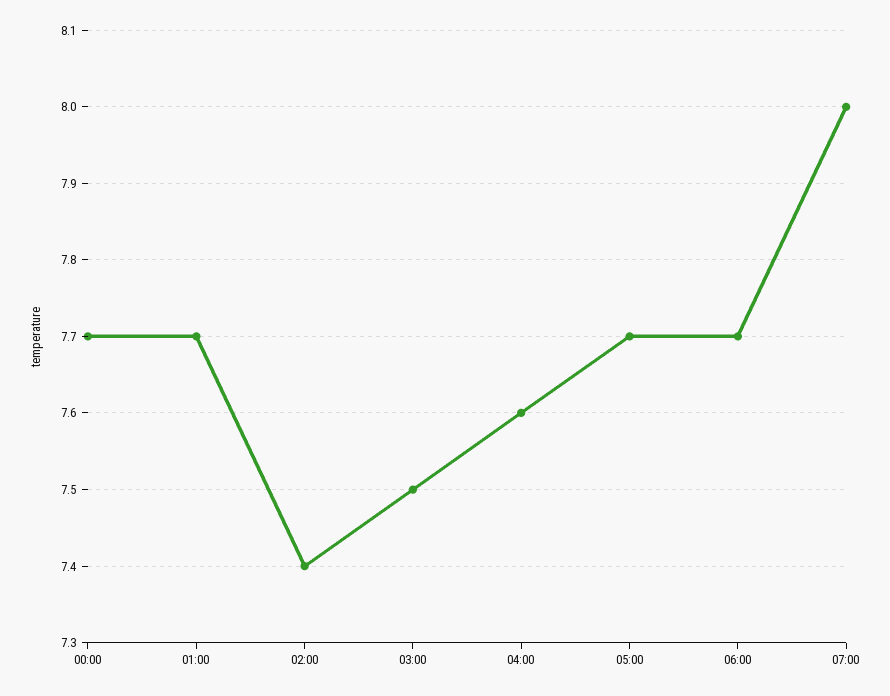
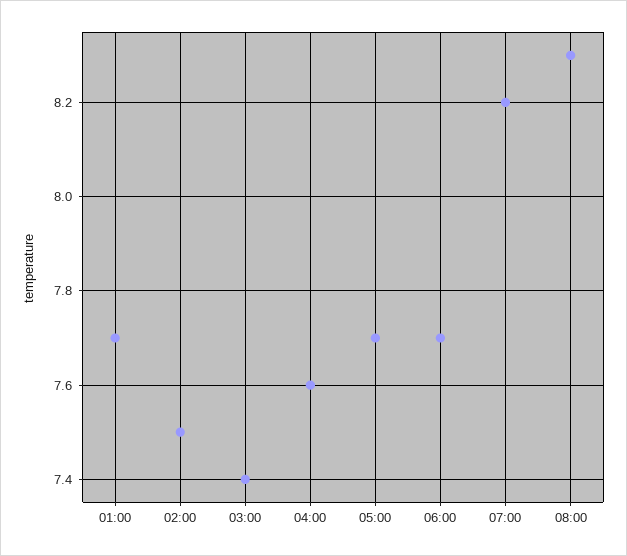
00:00: 7.7 -> none
02:00: 7.4 -> 7.5
03:00: 7.5 -> 7.4
07:00: 8 -> 8.2
08:00: none -> 8.3

